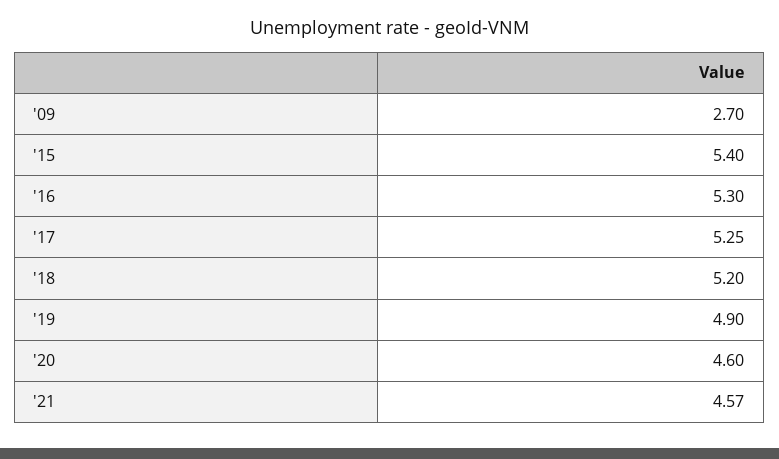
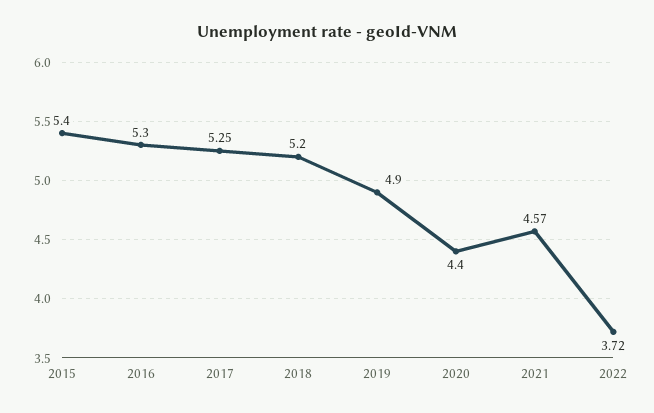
'09: 2.7 -> none
'20: 4.6 -> 4.4
2022: none -> 3.72

